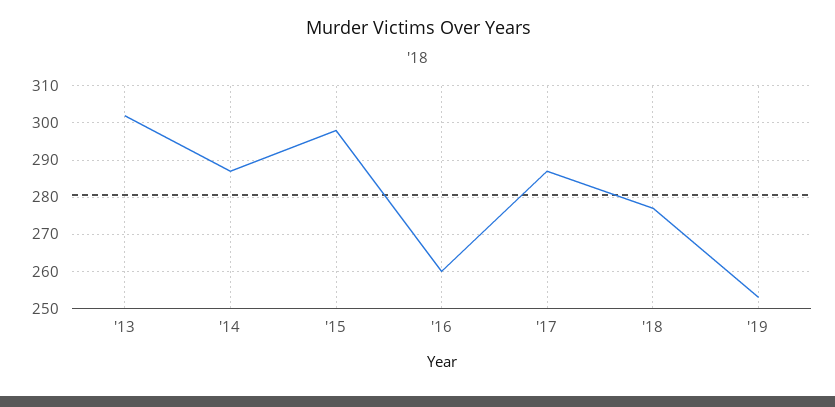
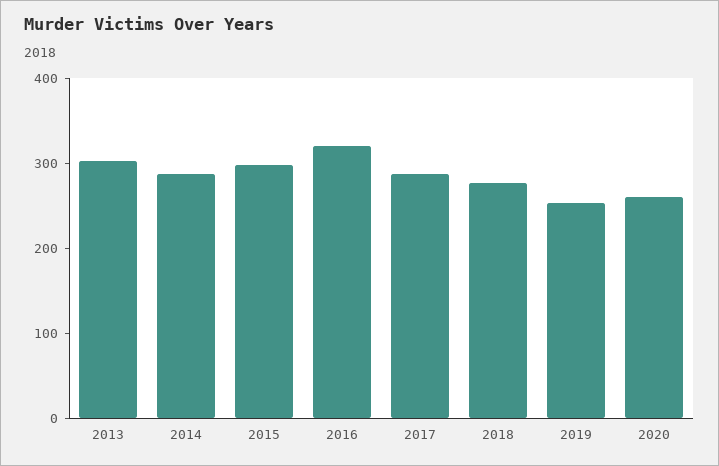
'16: 260 -> 320
2020: none -> 260

